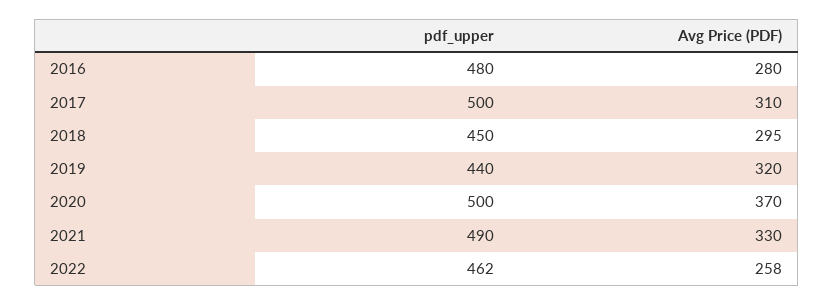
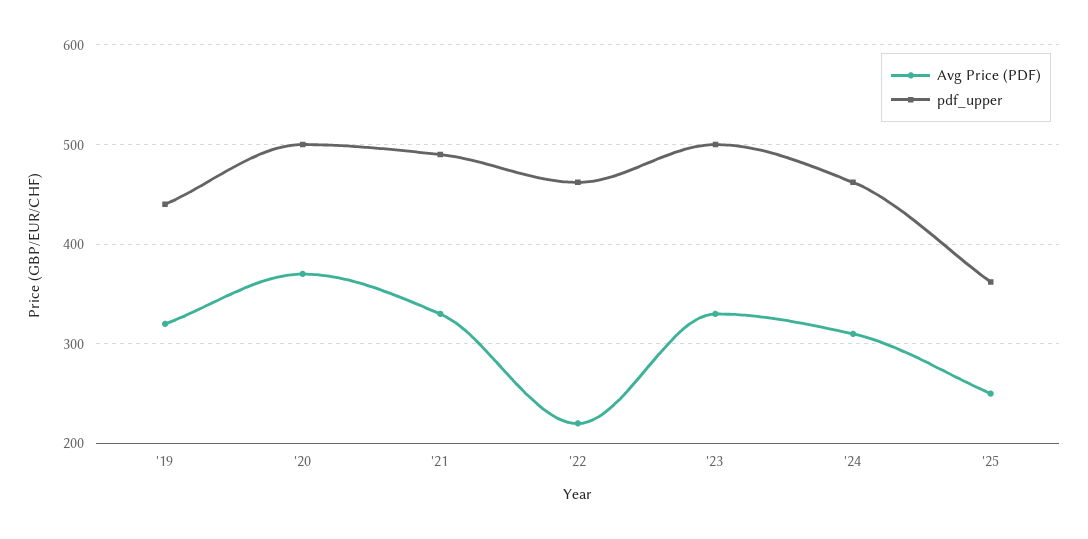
pdf_upper, 2016: 480 -> none
Avg Price (PDF), 2016: 280 -> none
pdf_upper, 2017: 500 -> none
Avg Price (PDF), 2017: 310 -> none
pdf_upper, 2018: 450 -> none
Avg Price (PDF), 2018: 295 -> none
Avg Price (PDF), 2022: 258 -> 220
Avg Price (PDF), '23: none -> 330
pdf_upper, '23: none -> 500
Avg Price (PDF), '24: none -> 310
pdf_upper, '24: none -> 460
Avg Price (PDF), '25: none -> 250
pdf_upper, '25: none -> 360

